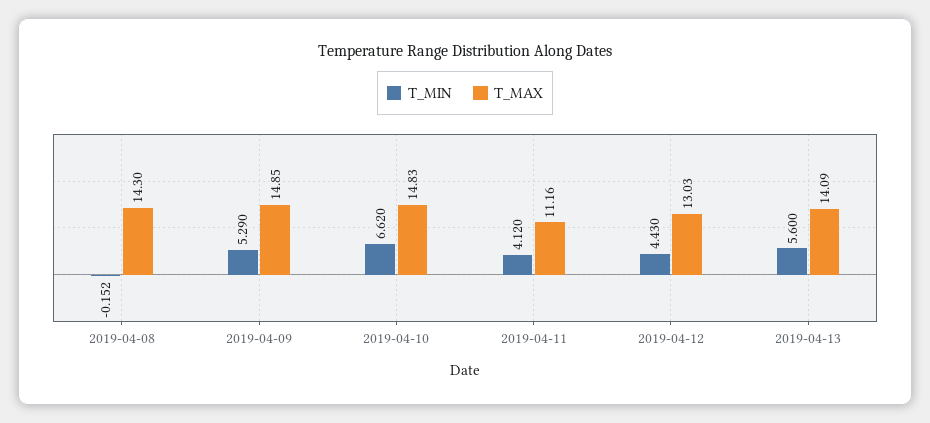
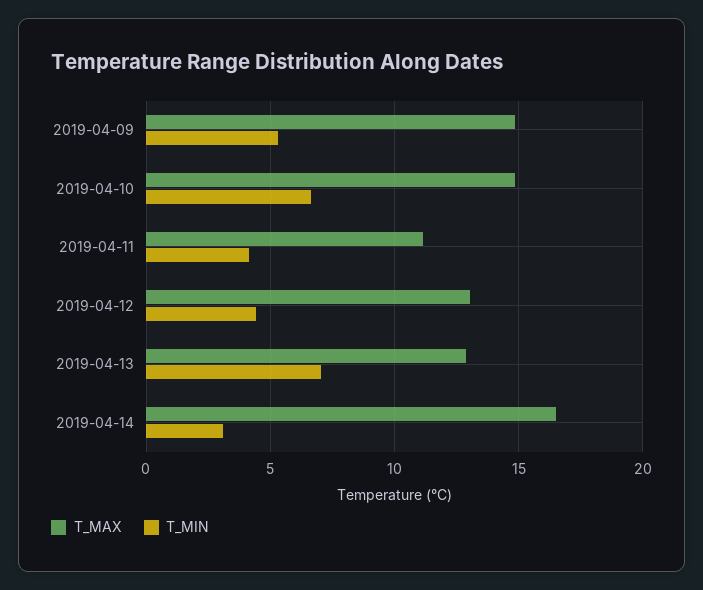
T_MIN, 2019-04-08: -0.152 -> none
T_MAX, 2019-04-08: 14.3 -> none
T_MIN, 2019-04-13: 5.6 -> 7
T_MAX, 2019-04-13: 14.09 -> 13
T_MAX, 2019-04-14: none -> 16.5
T_MIN, 2019-04-14: none -> 3

